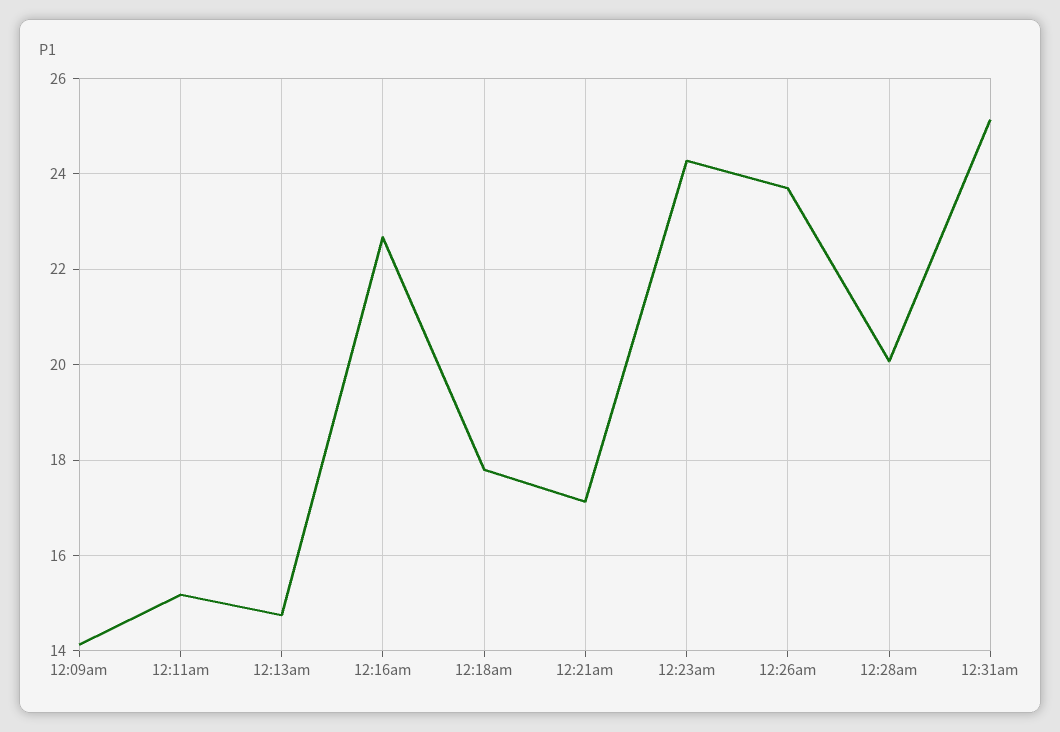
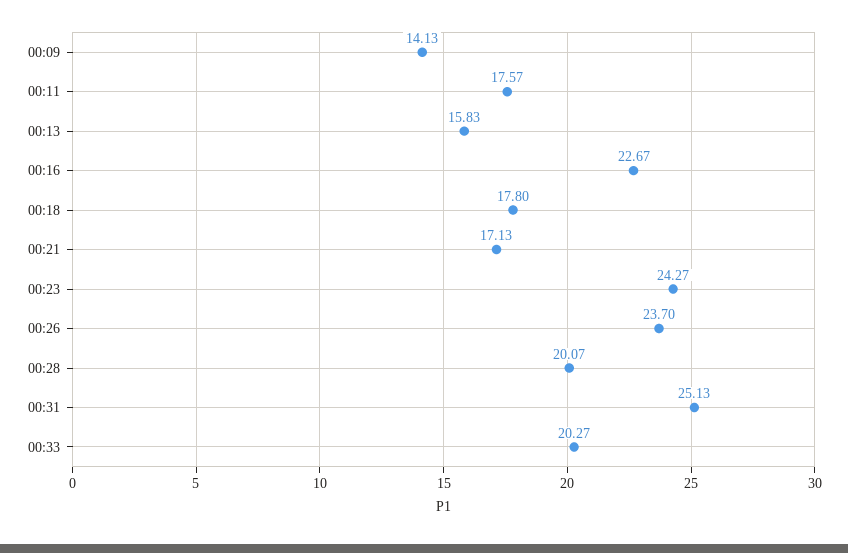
12:11am: 15.2 -> 17.57
12:13am: 14.8 -> 15.83
00:33: none -> 20.27

